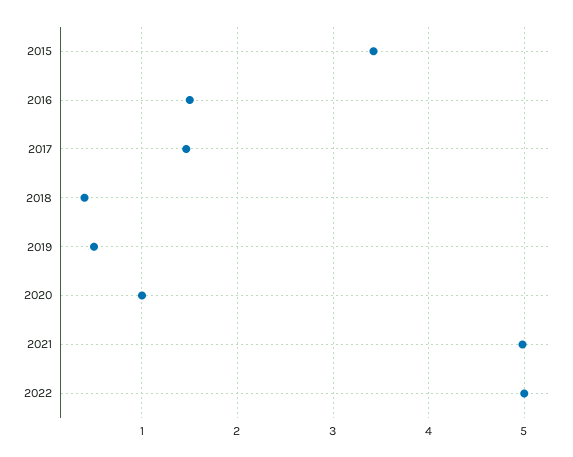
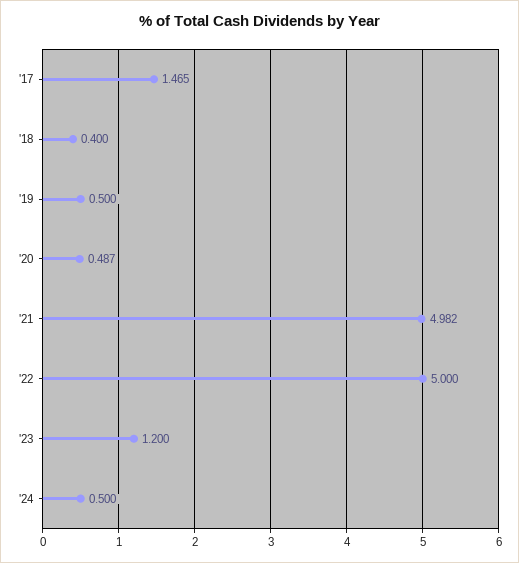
2015: 3.4 -> none
2016: 1.5 -> none
2020: 1 -> 0.487
'23: none -> 1.2
'24: none -> 0.5

